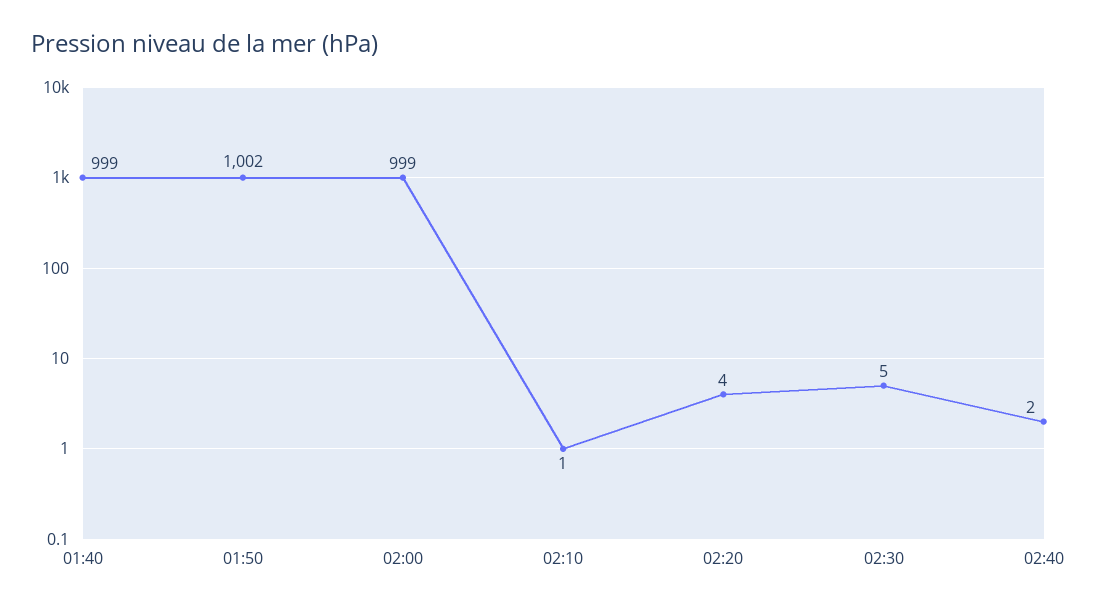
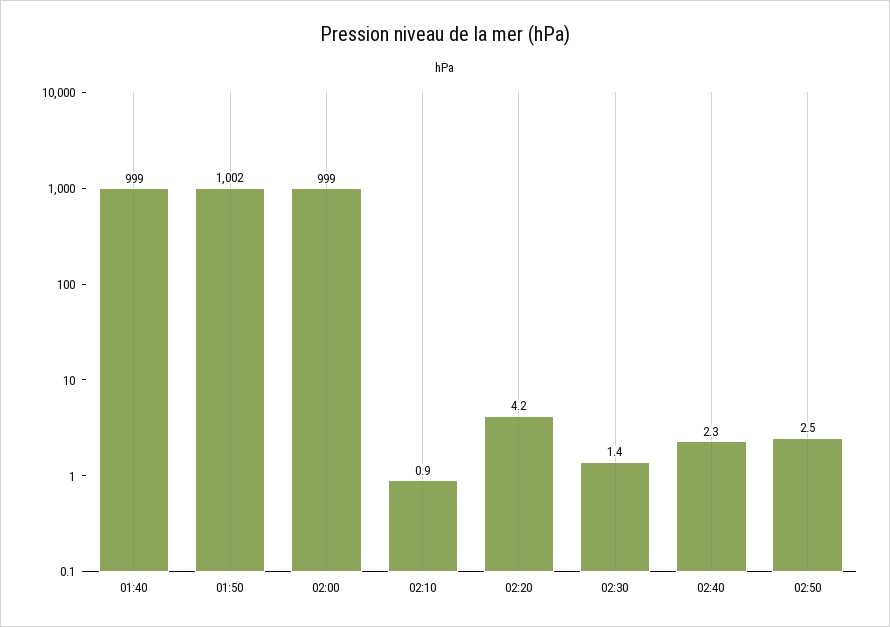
02:30: 5 -> 1.4
02:50: none -> 2.5

